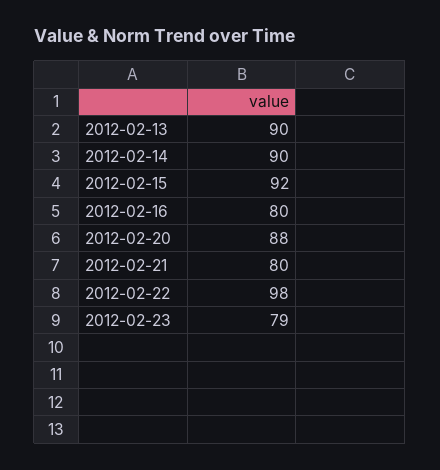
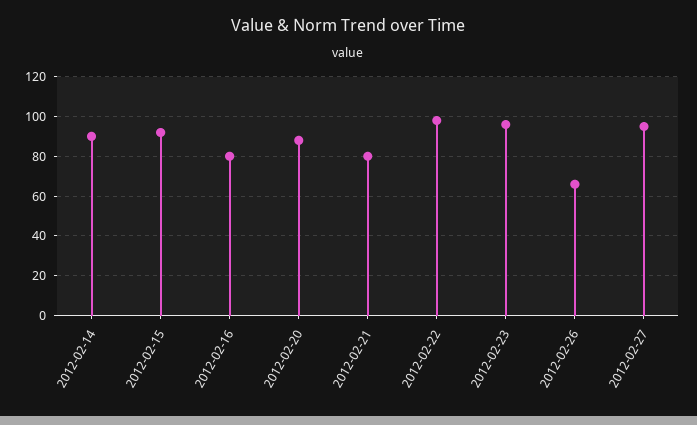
2012-02-13: 90 -> none
2012-02-23: 79 -> 95
2012-02-26: none -> 65
2012-02-27: none -> 95

